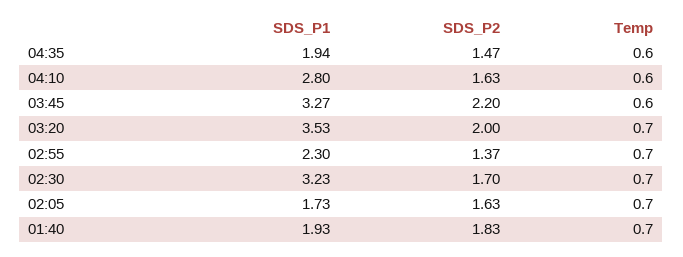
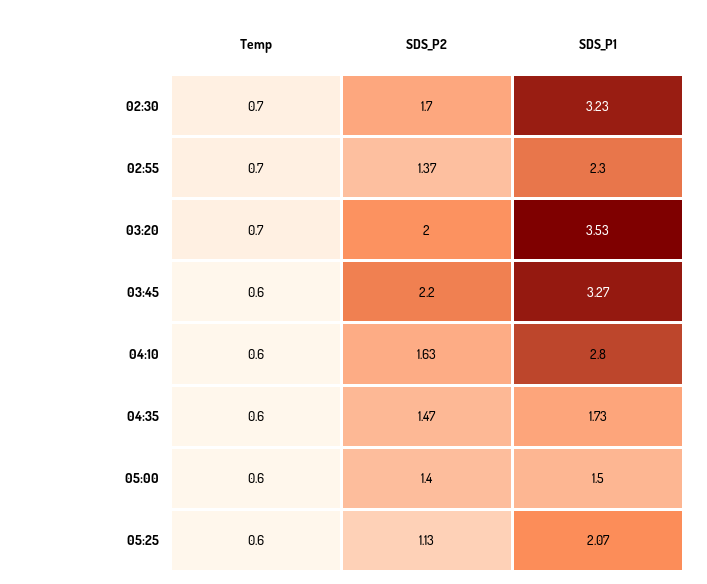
SDS_P1, 04:35: 1.94 -> 1.73
SDS_P1, 02:05: 1.73 -> none
SDS_P2, 02:05: 1.63 -> none
Temp, 02:05: 0.7 -> none
SDS_P1, 01:40: 1.93 -> none
SDS_P2, 01:40: 1.83 -> none
Temp, 01:40: 0.7 -> none
Temp, 05:00: none -> 0.6
SDS_P2, 05:00: none -> 1.4
SDS_P1, 05:00: none -> 1.5
Temp, 05:25: none -> 0.6
SDS_P2, 05:25: none -> 1.13
SDS_P1, 05:25: none -> 2.07

